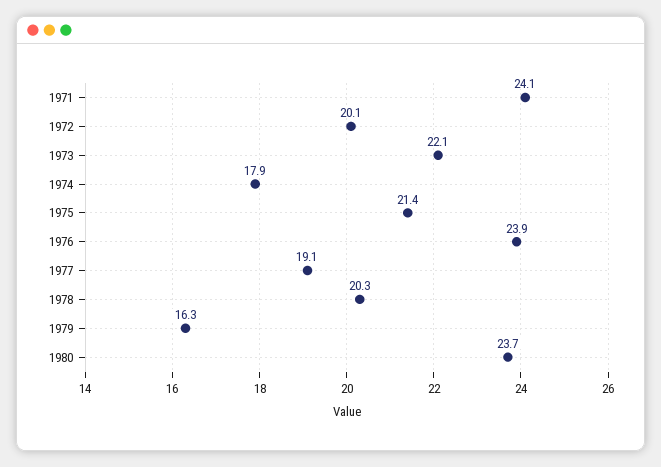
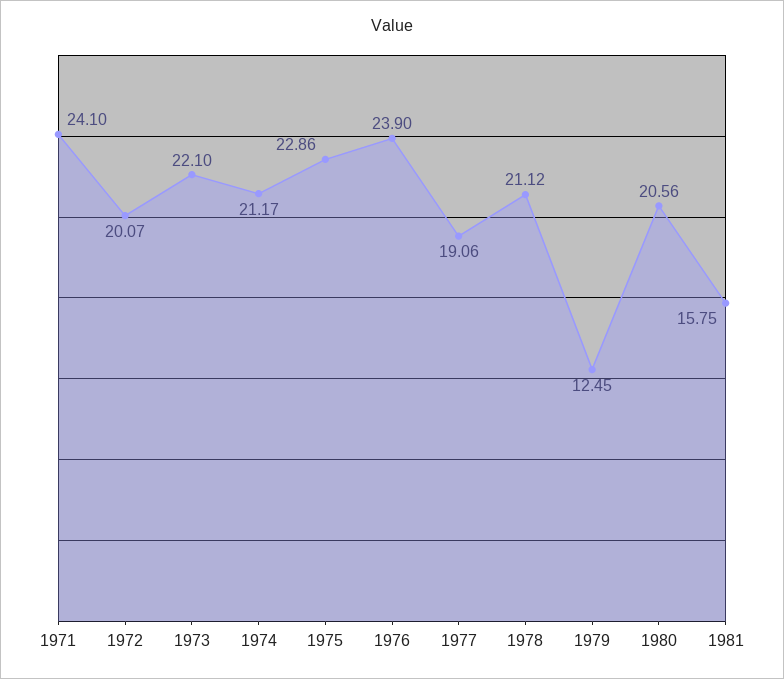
1974: 17.9 -> 21.17
1975: 21.4 -> 22.86
1978: 20.3 -> 21.12
1979: 16.3 -> 12.45
1980: 23.7 -> 20.56
1981: none -> 15.75

